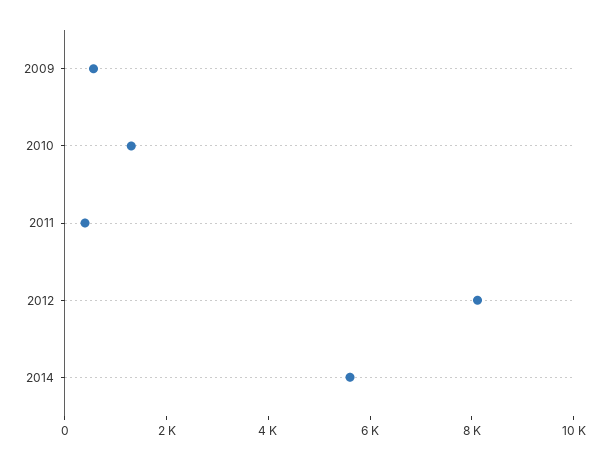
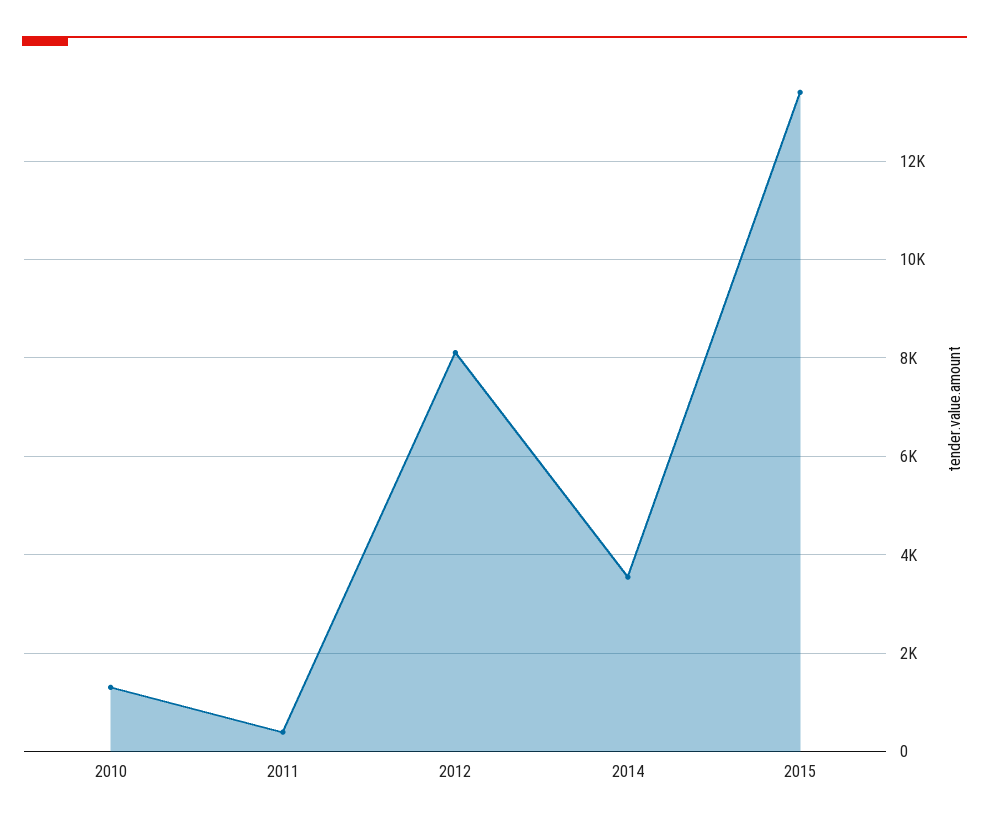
2009: 500 -> none
2014: 5500 -> 3600
2015: none -> 13400

